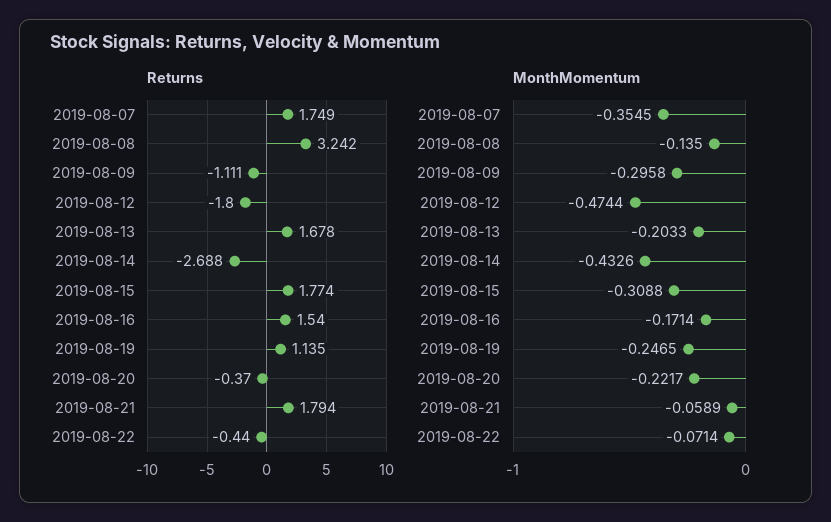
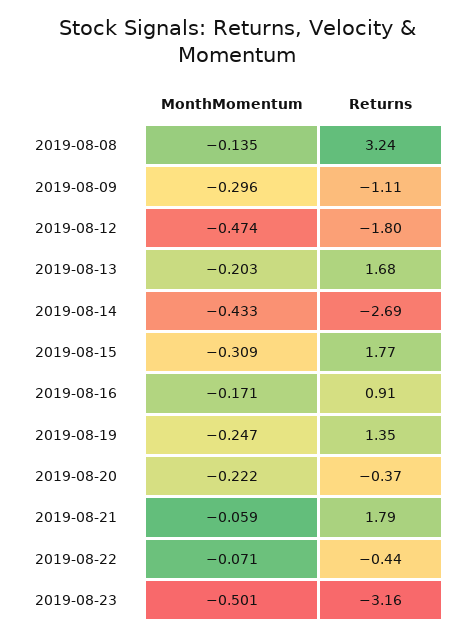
Returns, 2019-08-07: 1.749 -> none
Returns, 2019-08-16: 1.54 -> 0.91
Returns, 2019-08-19: 1.135 -> 1.35
MonthMomentum, 2019-08-07: -0.3545 -> none
MonthMomentum, 2019-08-23: none -> -0.501
Returns, 2019-08-23: none -> -3.16

